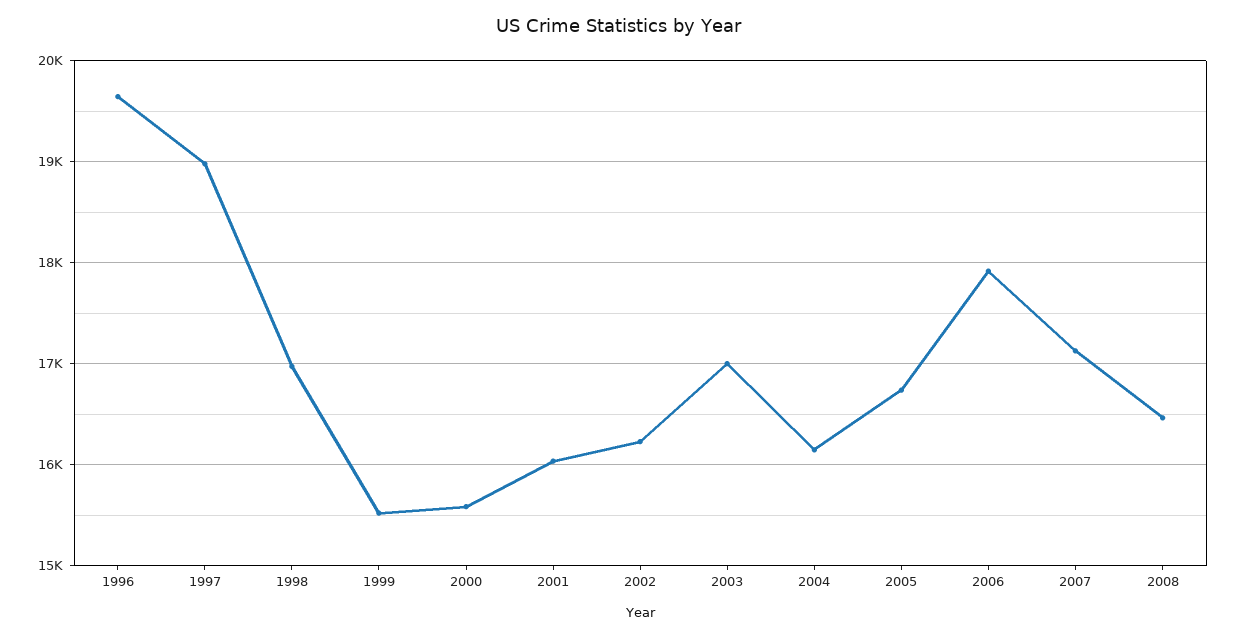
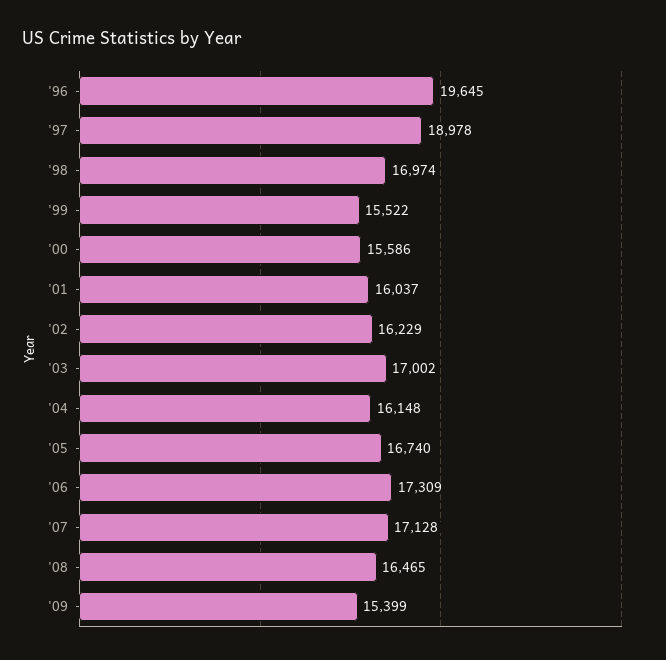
2006: 17900 -> 17309
'09: none -> 15399

